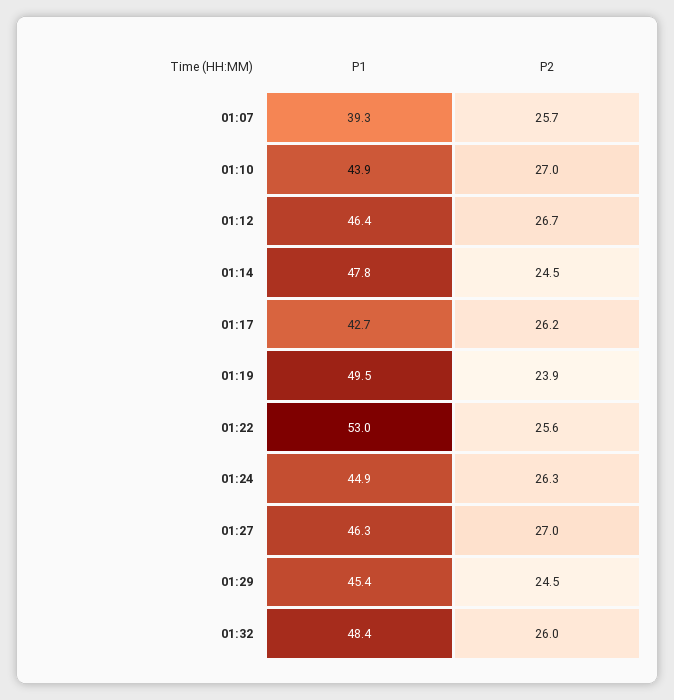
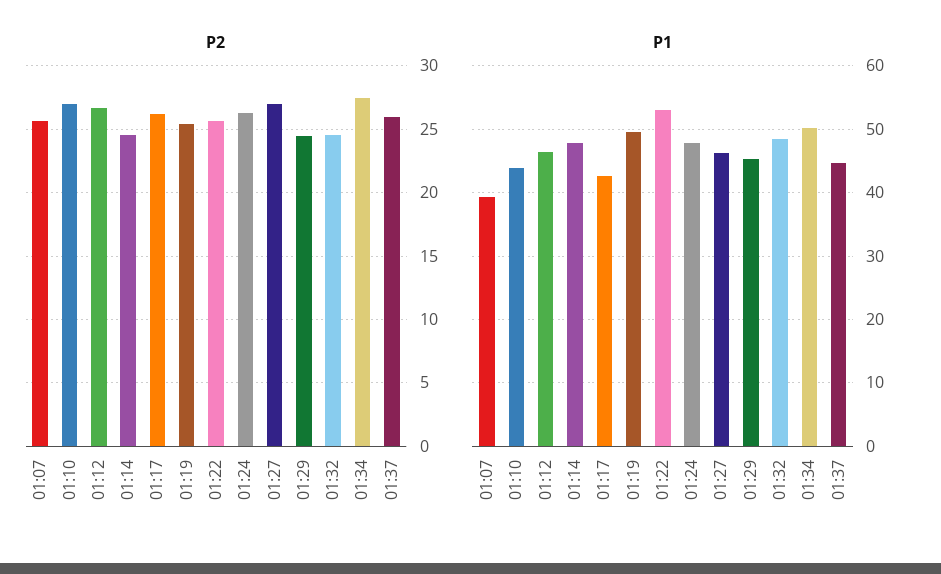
P2, 01:19: 23.9 -> 25.5
P1, 01:24: 44.9 -> 48
P2, 01:32: 26 -> 24.5
P2, 01:34: none -> 27.5
P2, 01:37: none -> 26
P1, 01:34: none -> 50
P1, 01:37: none -> 45

